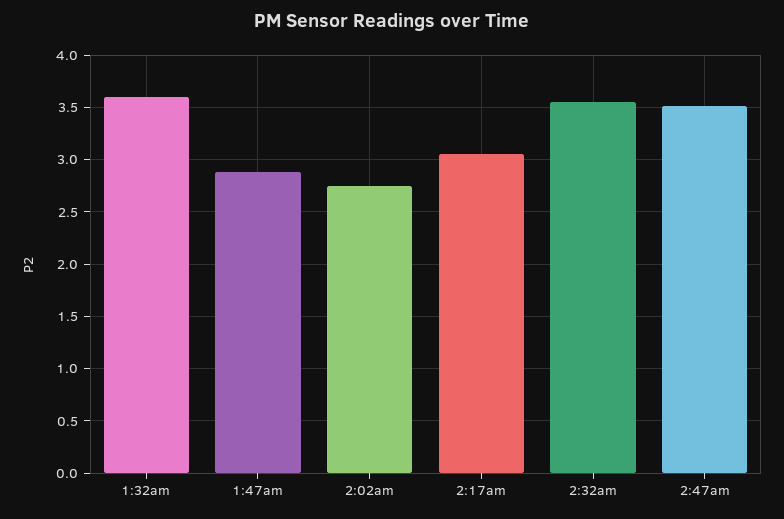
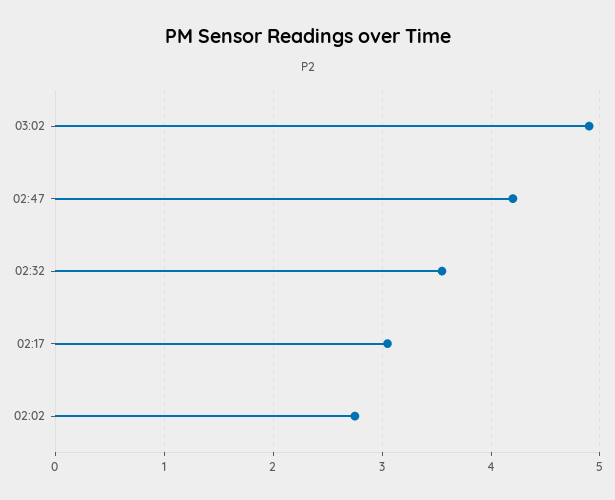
1:32am: 3.6 -> none
1:47am: 2.9 -> none
2:47am: 3.5 -> 4.2
03:02: none -> 4.9

